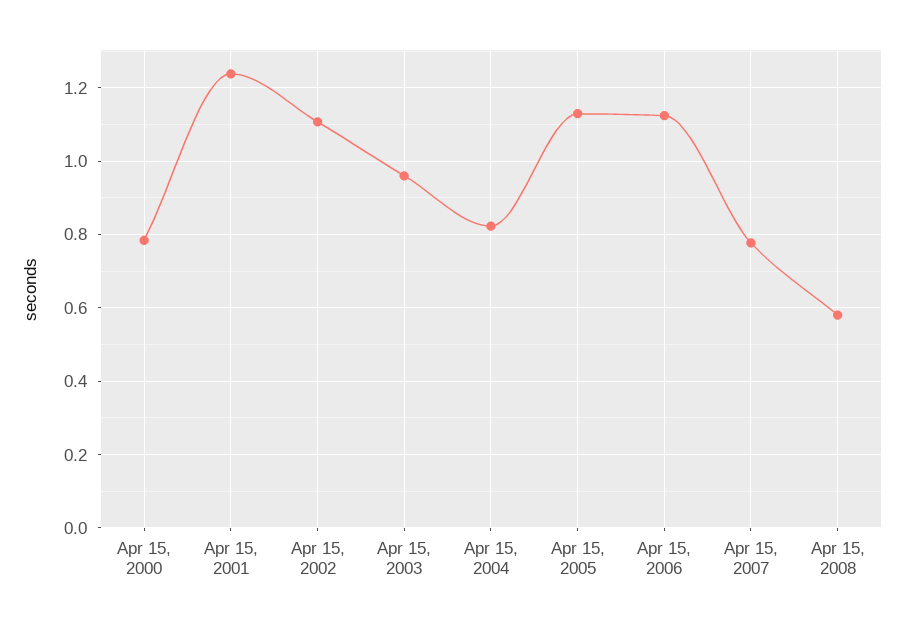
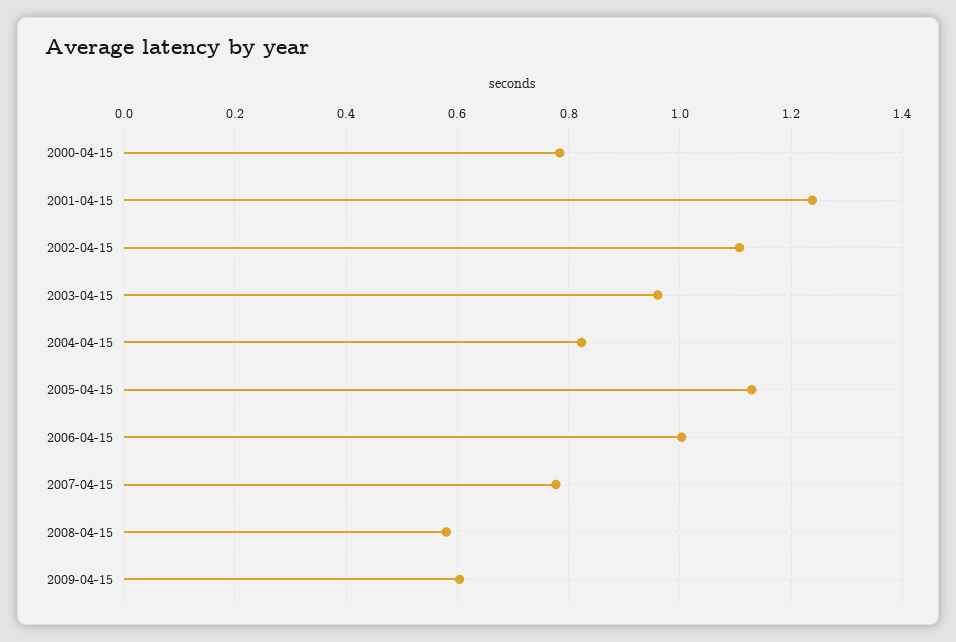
Apr 15, 2006: 1.12 -> 1
2009-04-15: none -> 0.6

